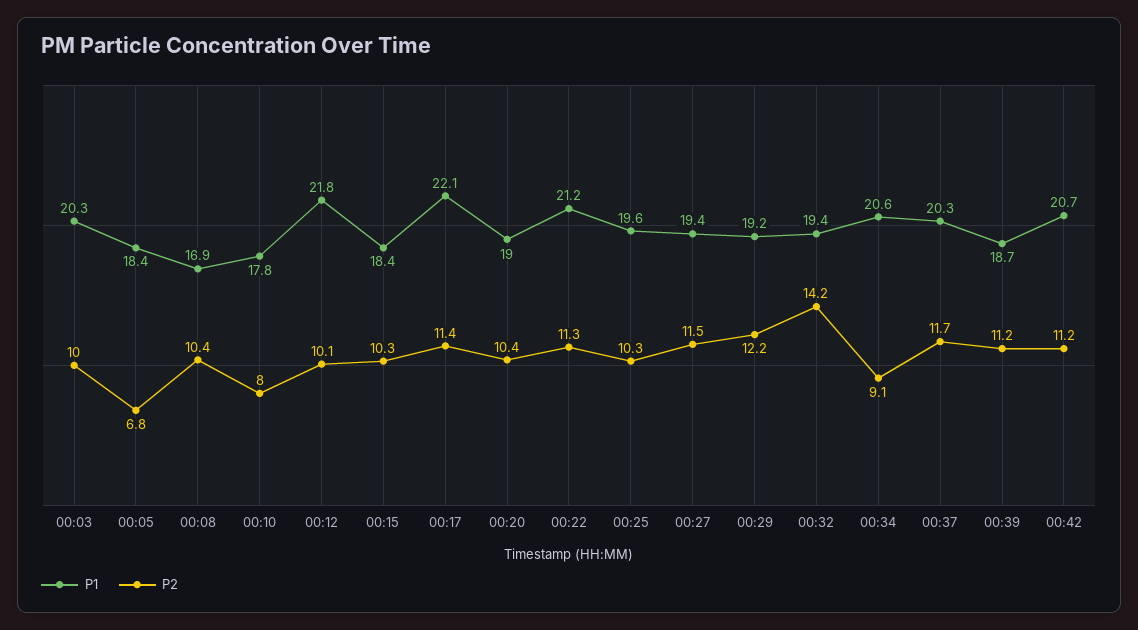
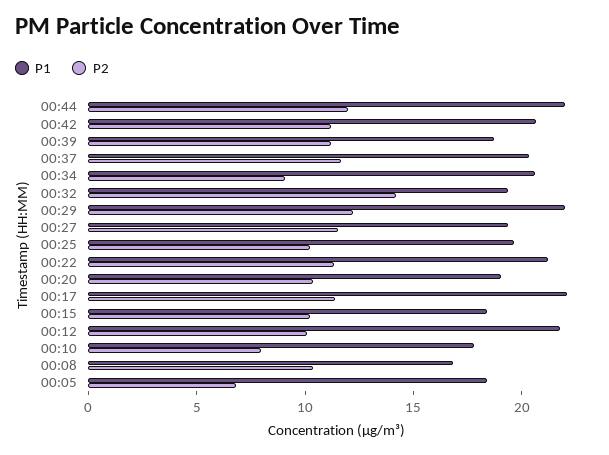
P1, 00:03: 20.3 -> none
P2, 00:03: 10 -> none
P1, 00:29: 19.2 -> 22
P1, 00:44: none -> 22
P2, 00:44: none -> 12

